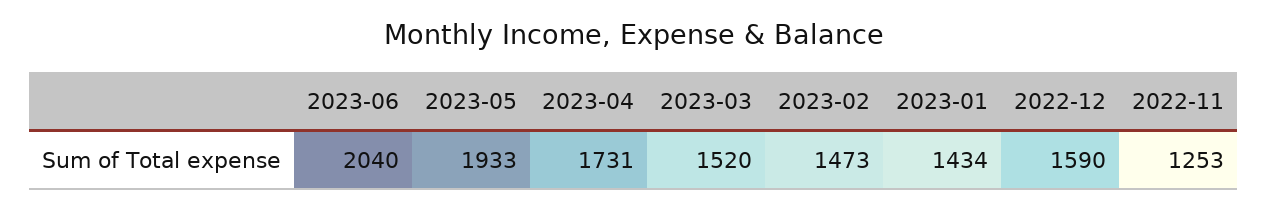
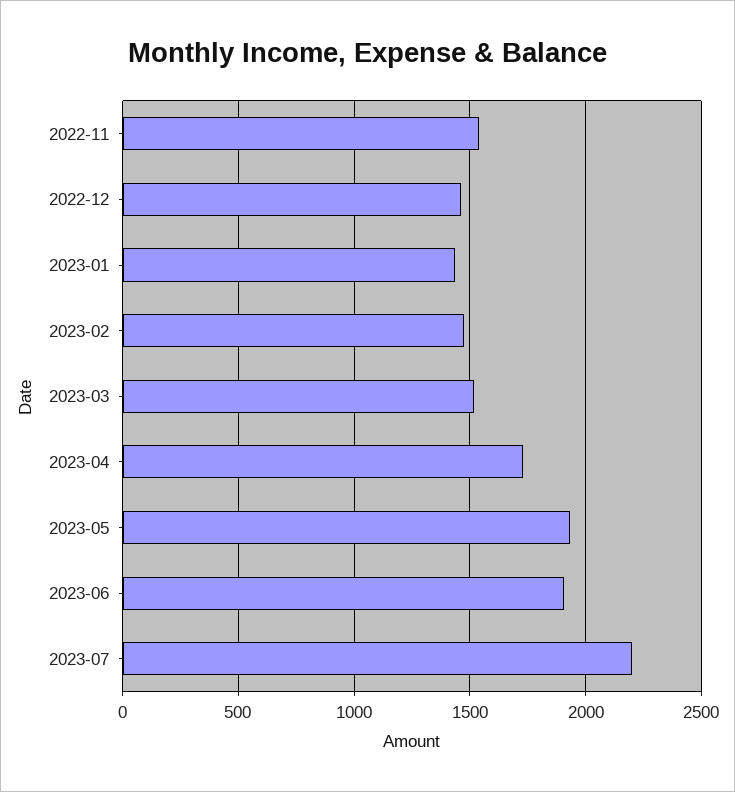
2023-06: 2040 -> 1900
2022-12: 1590 -> 1450
2022-11: 1253 -> 1550
2023-07: none -> 2200

